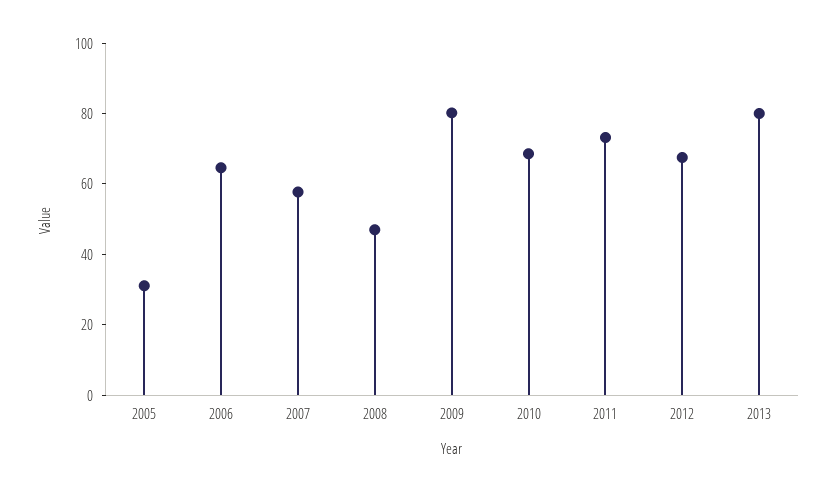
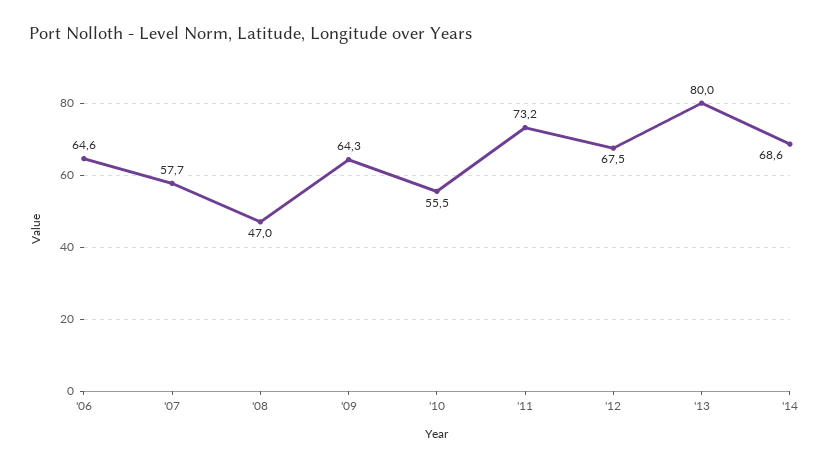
2005: 30 -> none
2009: 80 -> 64.3
2010: 70 -> 55.5
'14: none -> 68.6

